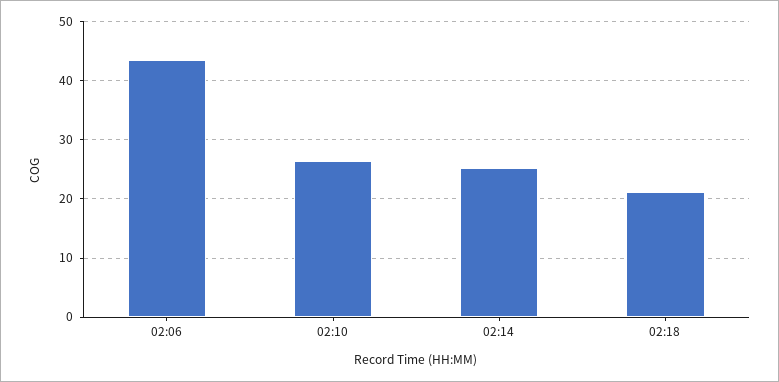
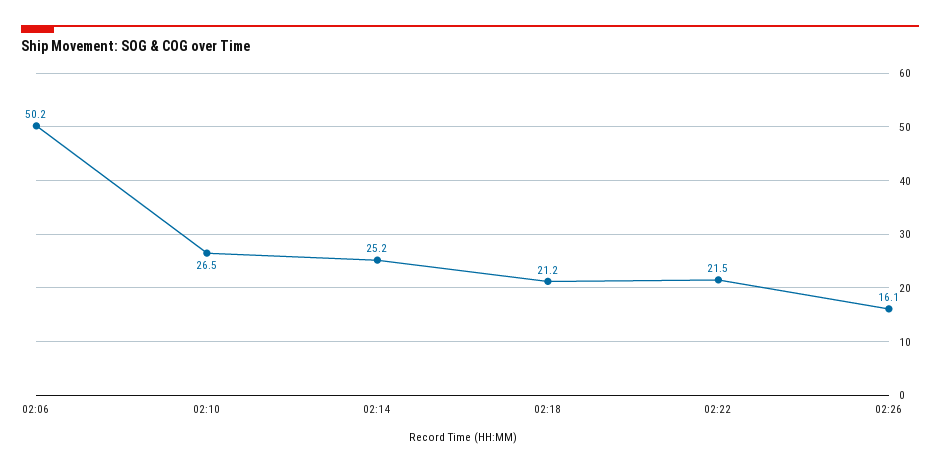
02:06: 44 -> 50.2
02:22: none -> 21.5
02:26: none -> 16.1

